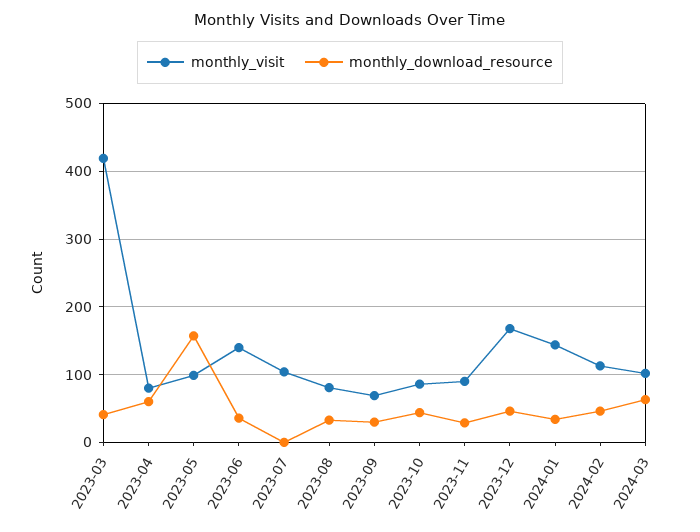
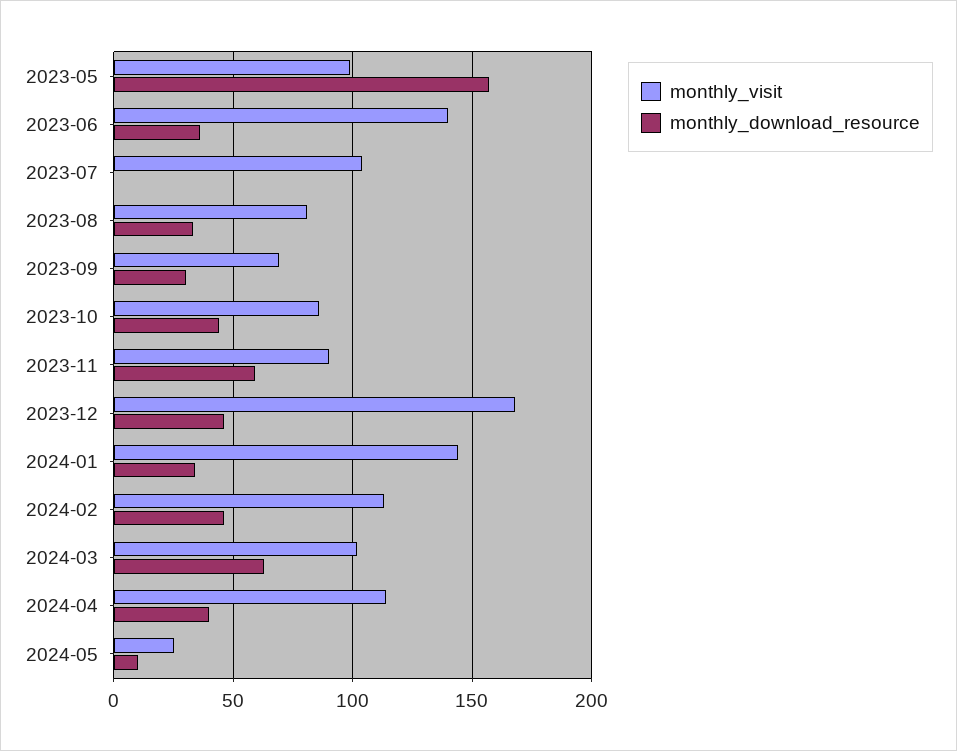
monthly_visit, 2023-03: 420 -> none
monthly_download_resource, 2023-03: 40 -> none
monthly_visit, 2023-04: 80 -> none
monthly_download_resource, 2023-04: 60 -> none
monthly_download_resource, 2023-11: 30 -> 60
monthly_visit, 2024-04: none -> 115
monthly_download_resource, 2024-04: none -> 40
monthly_visit, 2024-05: none -> 25
monthly_download_resource, 2024-05: none -> 10

